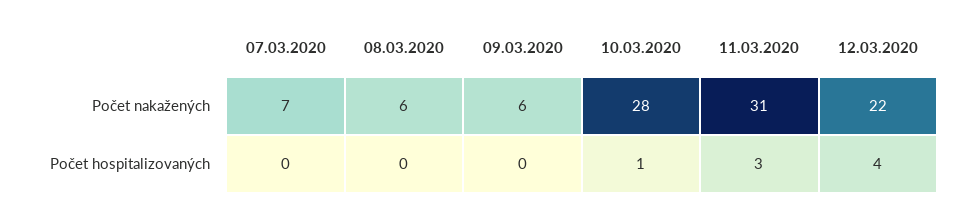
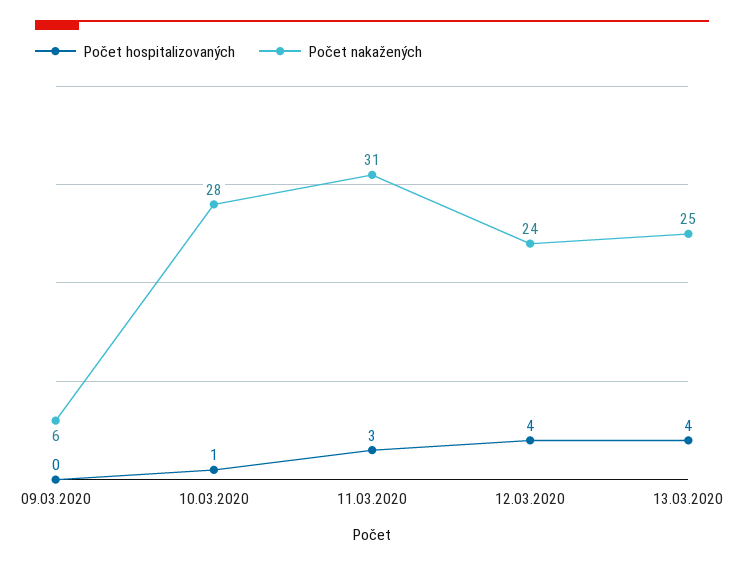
Počet nakažených, 07.03.2020: 7 -> none
Počet nakažených, 08.03.2020: 6 -> none
Počet nakažených, 12.03.2020: 22 -> 24
Počet hospitalizovaných, 07.03.2020: 0 -> none
Počet hospitalizovaných, 08.03.2020: 0 -> none
Počet hospitalizovaných, 13.03.2020: none -> 4
Počet nakažených, 13.03.2020: none -> 25

